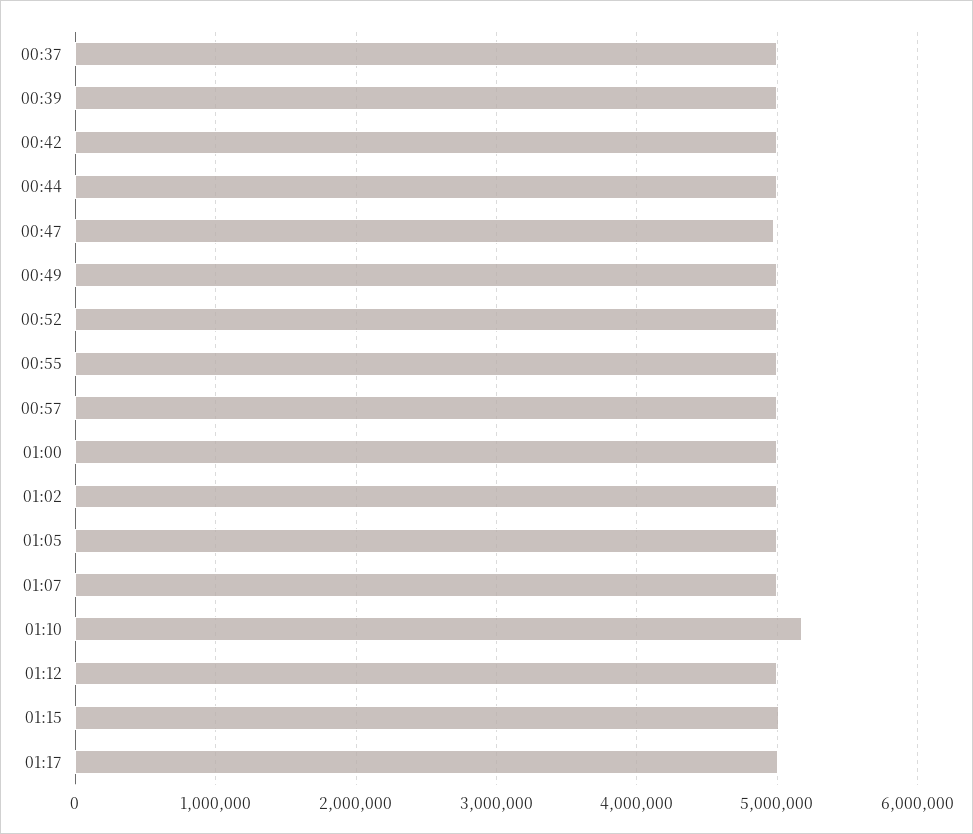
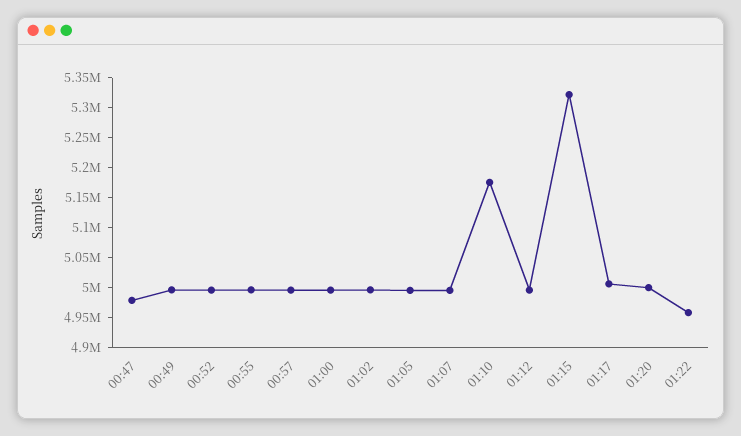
00:37: 5000000 -> none
00:39: 5000000 -> none
00:42: 5000000 -> none
00:44: 5000000 -> none
01:15: 5000000 -> 5325000
01:20: none -> 5000000
01:22: none -> 4950000

